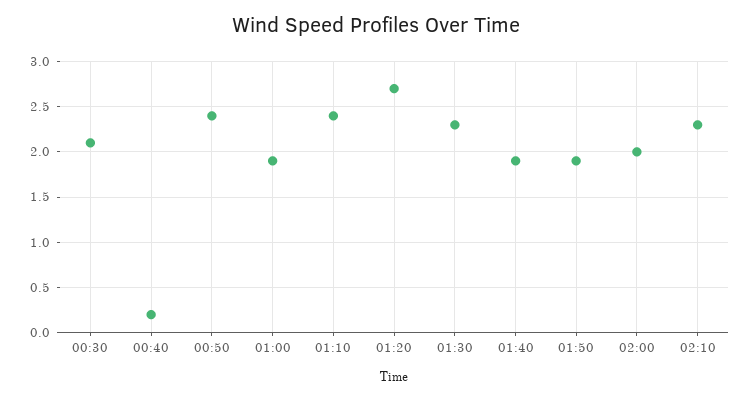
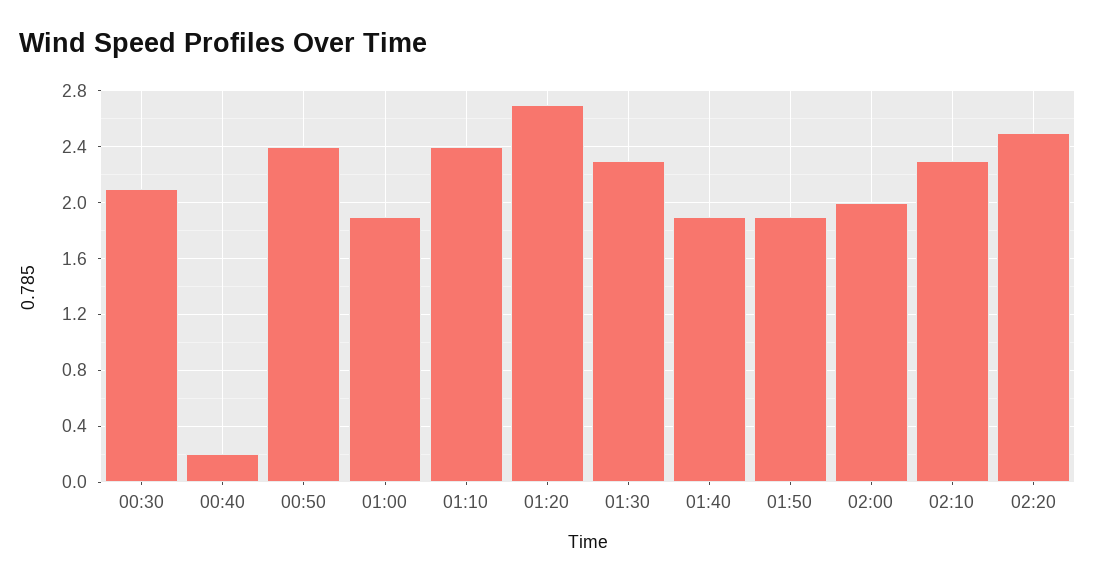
02:20: none -> 2.5

